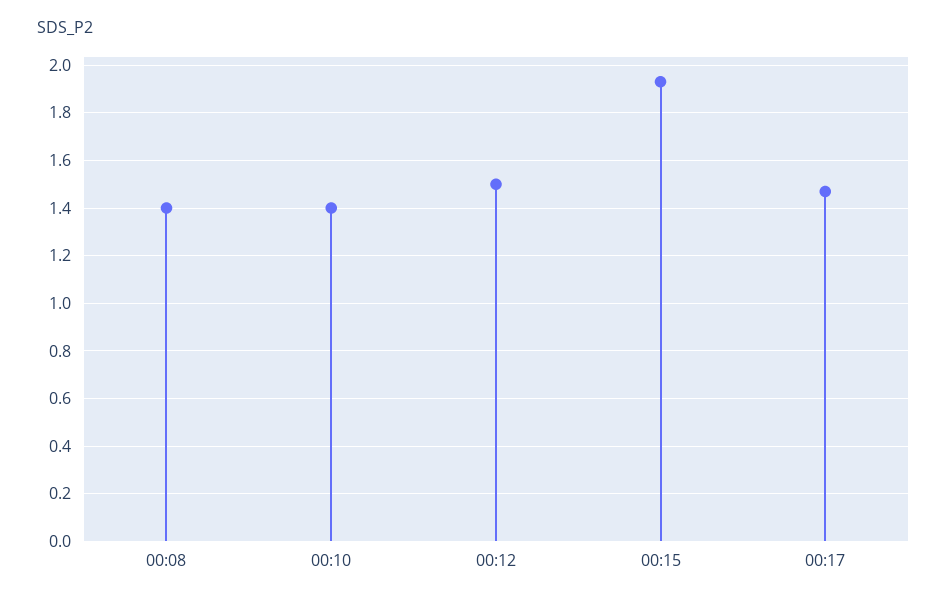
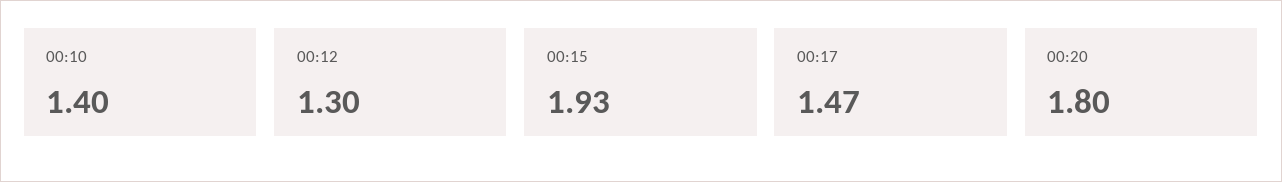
00:08: 1.4 -> none
00:12: 1.5 -> 1.3
00:20: none -> 1.8

